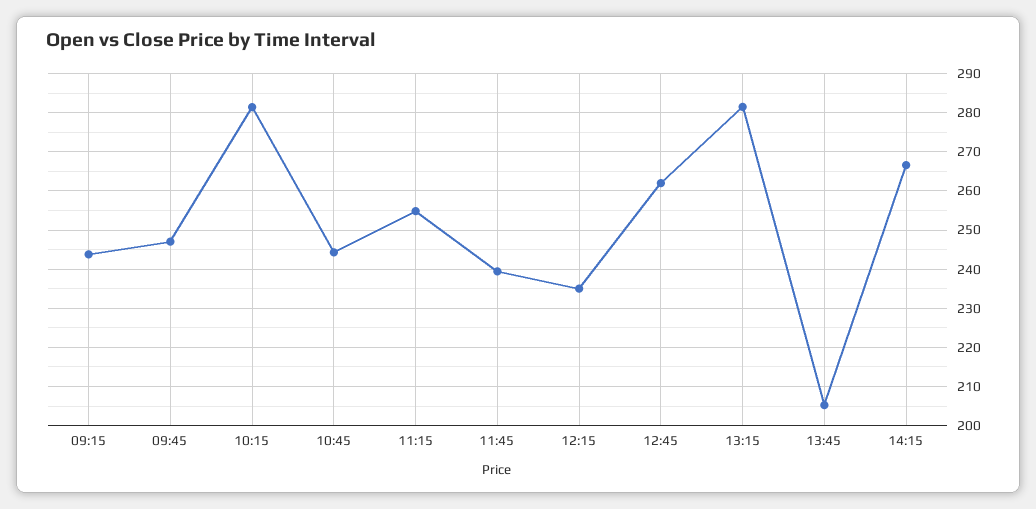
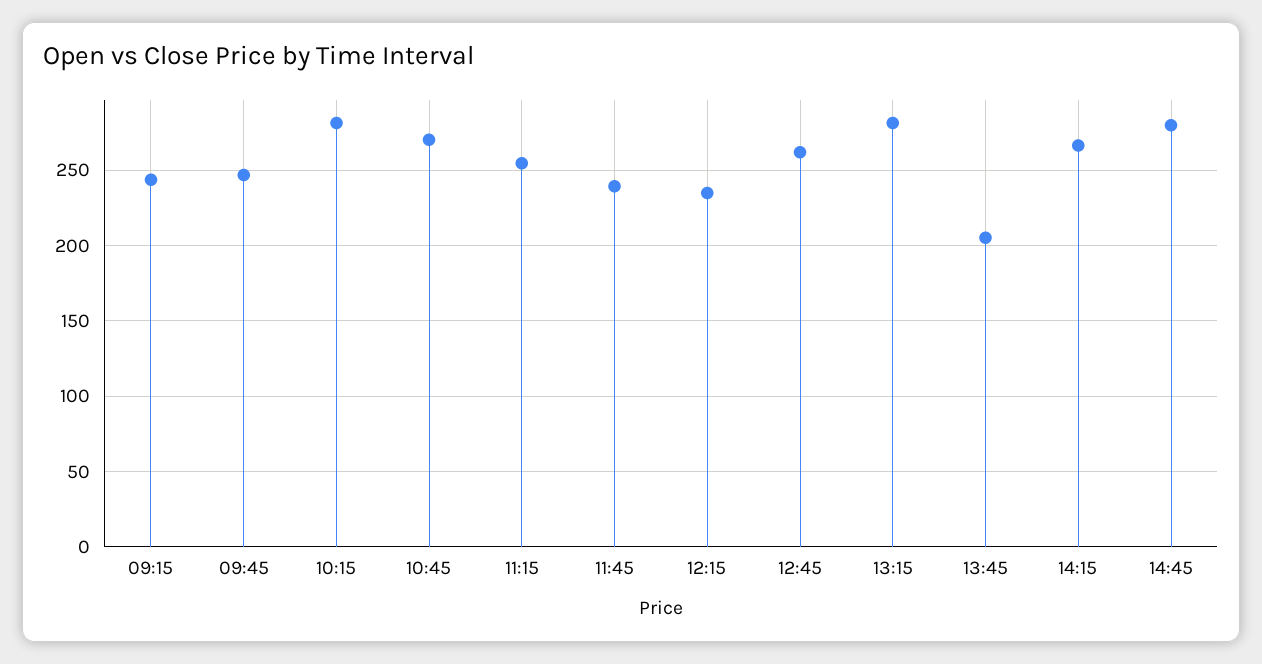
10:45: 244 -> 270
14:45: none -> 280

